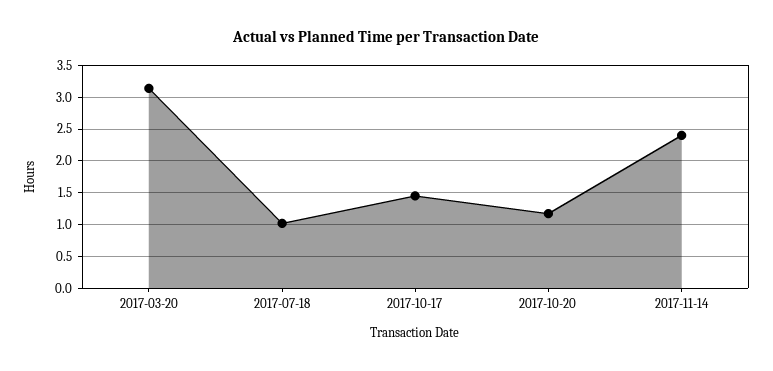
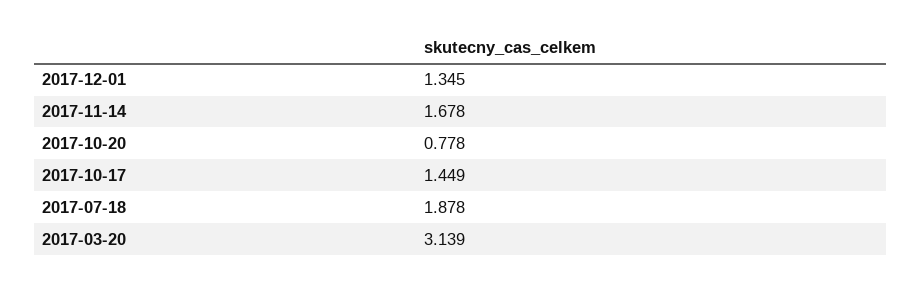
2017-07-18: 1 -> 1.878
2017-10-20: 1.2 -> 0.778
2017-11-14: 2.4 -> 1.678
2017-12-01: none -> 1.345

